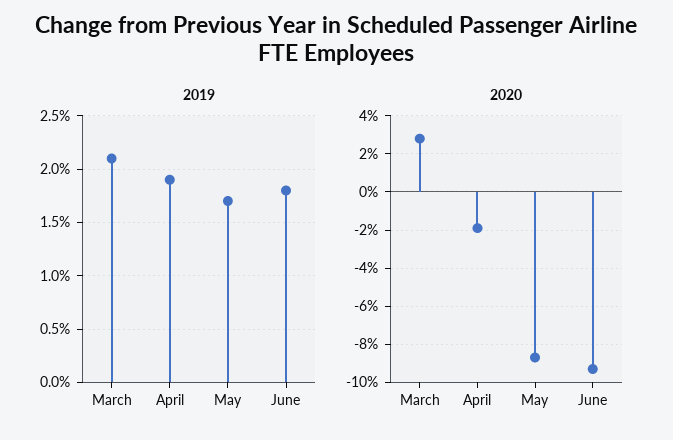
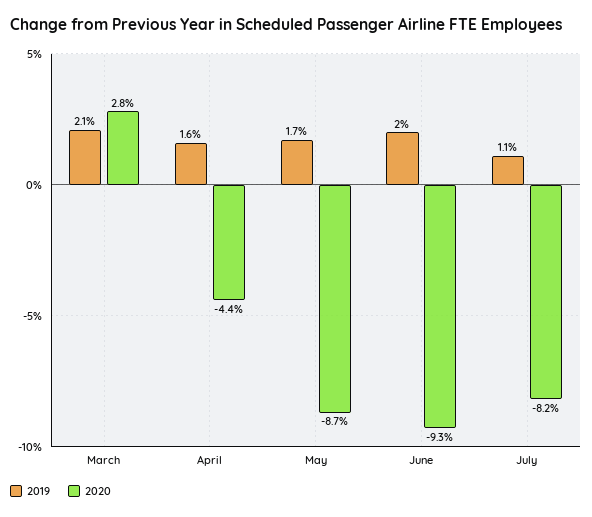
2019, April: 1.9 -> 1.6
2019, June: 1.8 -> 2
2020, April: -2 -> -4.4
2019, July: none -> 1.1
2020, July: none -> -8.2

